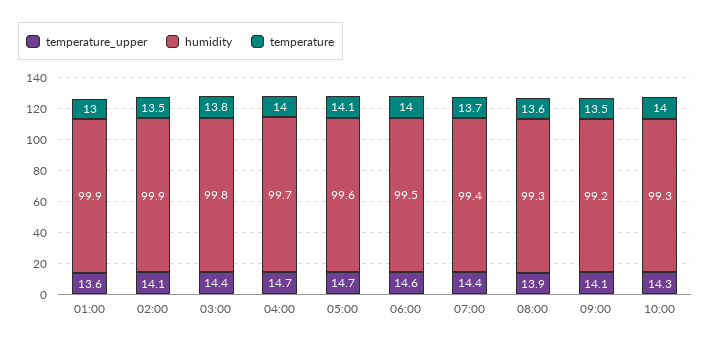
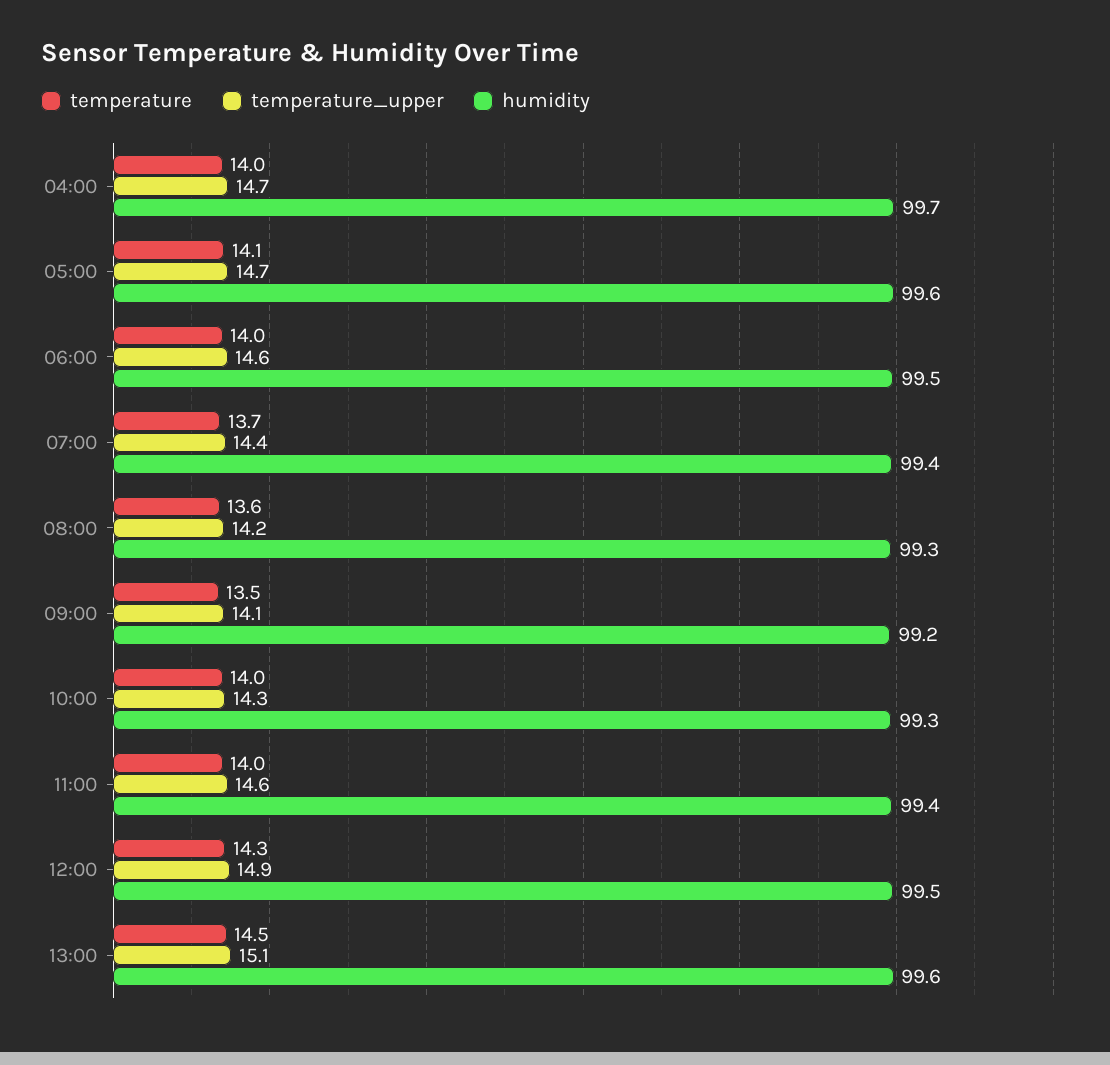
temperature_upper, 01:00: 13.6 -> none
humidity, 01:00: 99.9 -> none
temperature, 01:00: 13 -> none
temperature_upper, 02:00: 14.1 -> none
humidity, 02:00: 99.9 -> none
temperature, 02:00: 13.5 -> none
temperature_upper, 03:00: 14.4 -> none
humidity, 03:00: 99.8 -> none
temperature, 03:00: 13.8 -> none
temperature_upper, 08:00: 13.9 -> 14.2
temperature, 11:00: none -> 14
temperature_upper, 11:00: none -> 14.6
humidity, 11:00: none -> 99.4
temperature, 12:00: none -> 14.3
temperature_upper, 12:00: none -> 14.9
humidity, 12:00: none -> 99.5
temperature, 13:00: none -> 14.5
temperature_upper, 13:00: none -> 15.1
humidity, 13:00: none -> 99.6

